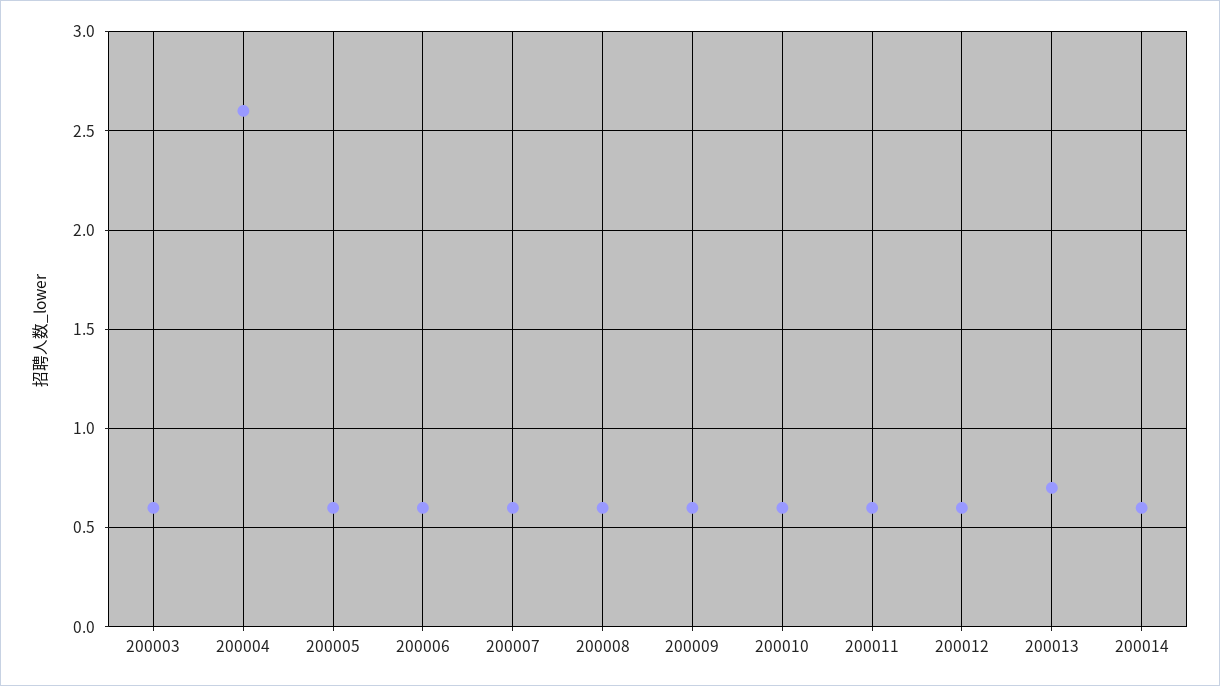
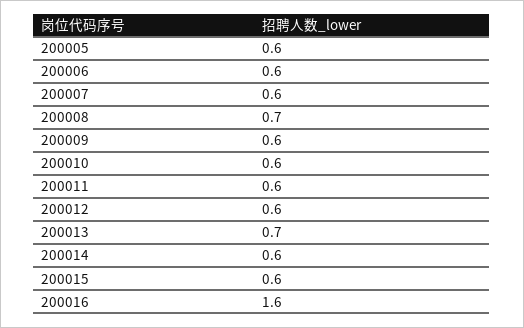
200003: 0.6 -> none
200004: 2.6 -> none
200008: 0.6 -> 0.7
200015: none -> 0.6
200016: none -> 1.6

